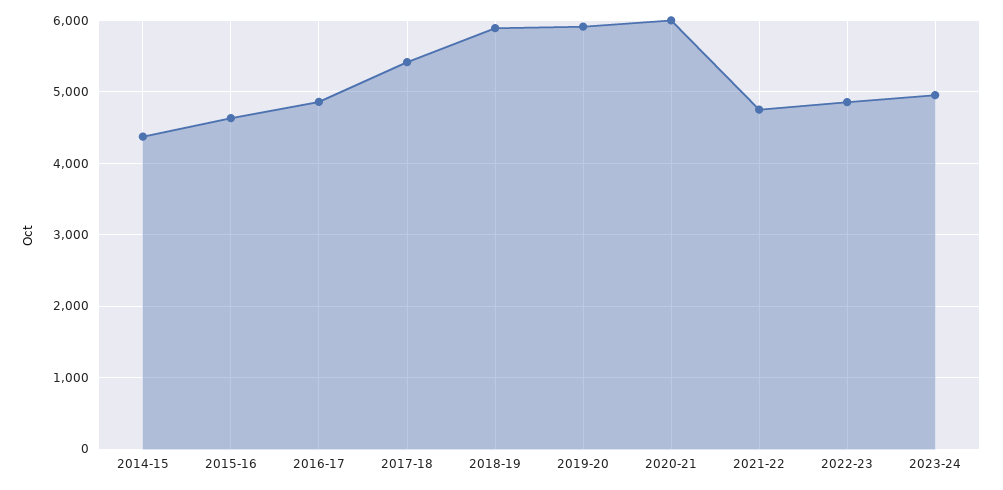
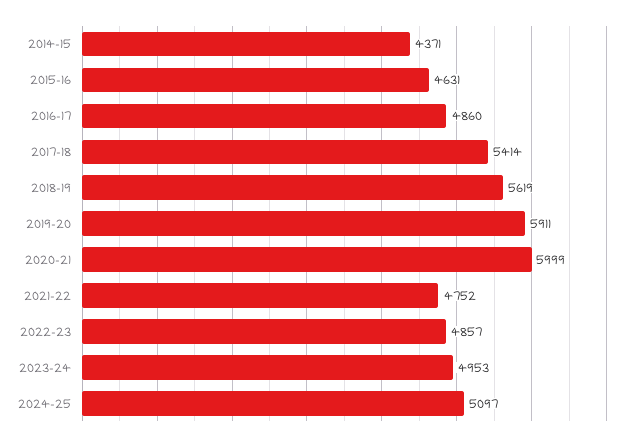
2018-19: 5900 -> 5619
2024-25: none -> 5097

